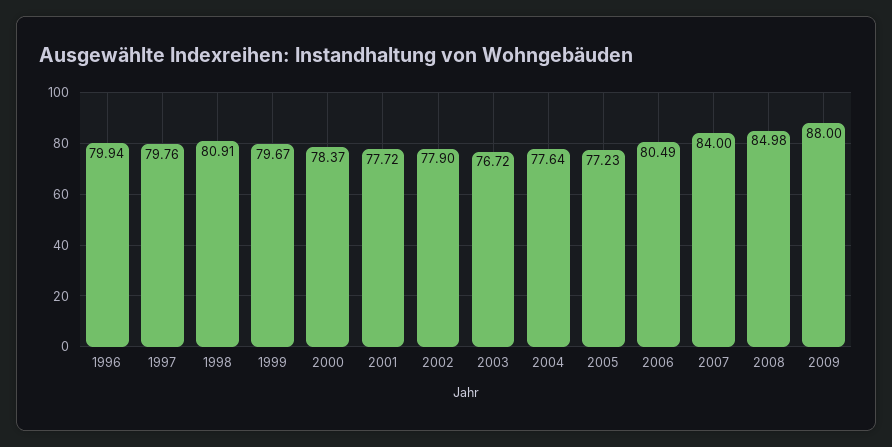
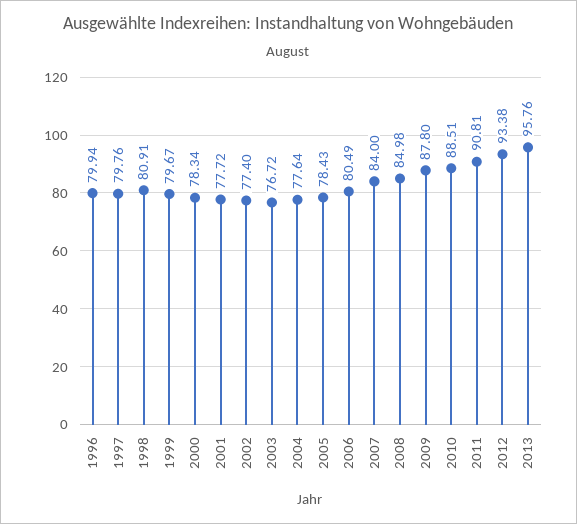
2000: 78.37 -> 78.34
2002: 77.9 -> 77.4
2005: 77.23 -> 78.43
2009: 88 -> 87.8
2010: none -> 88.51
2011: none -> 90.81
2012: none -> 93.38
2013: none -> 95.76

